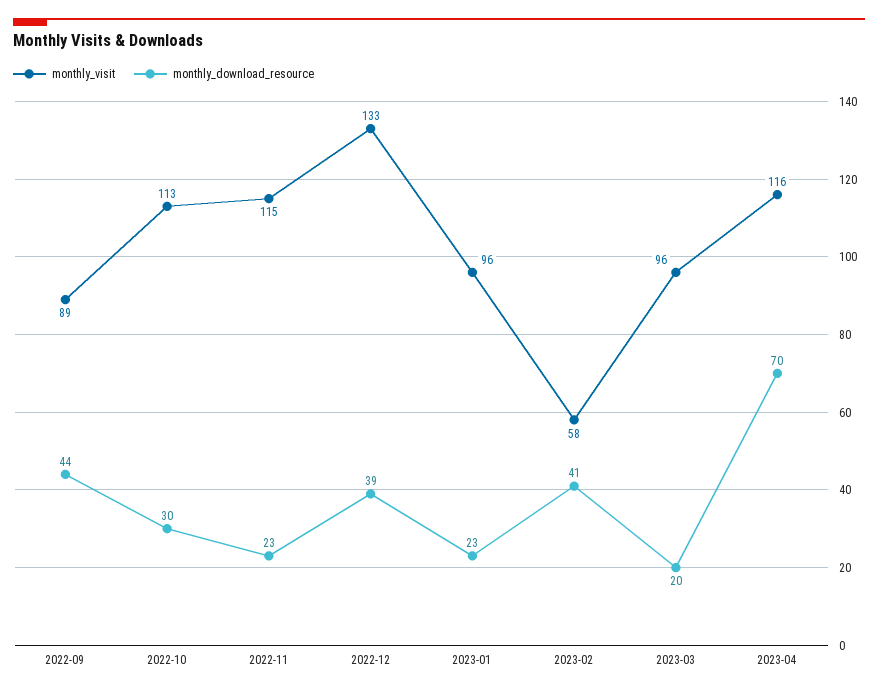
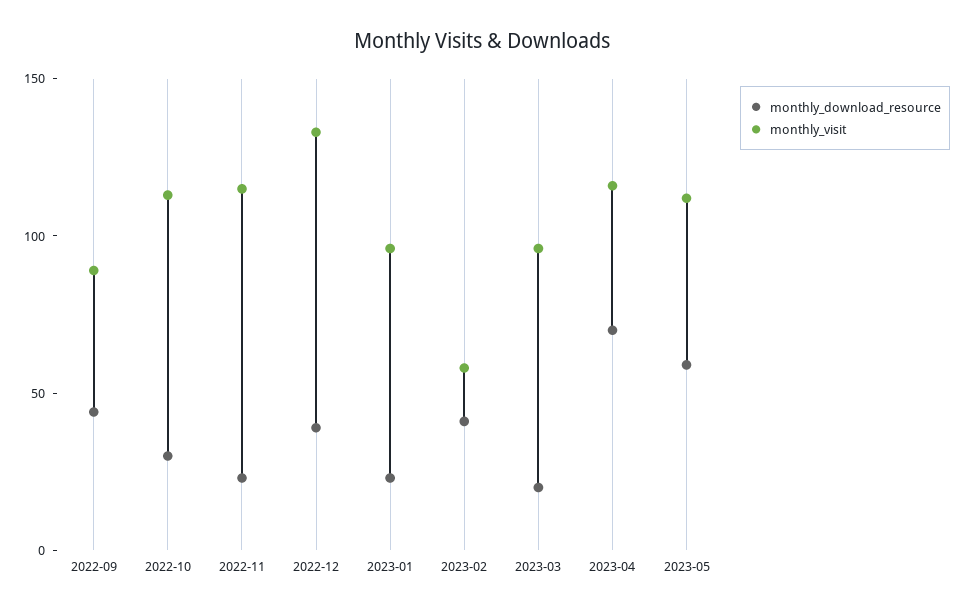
monthly_download_resource, 2023-05: none -> 60
monthly_visit, 2023-05: none -> 110

